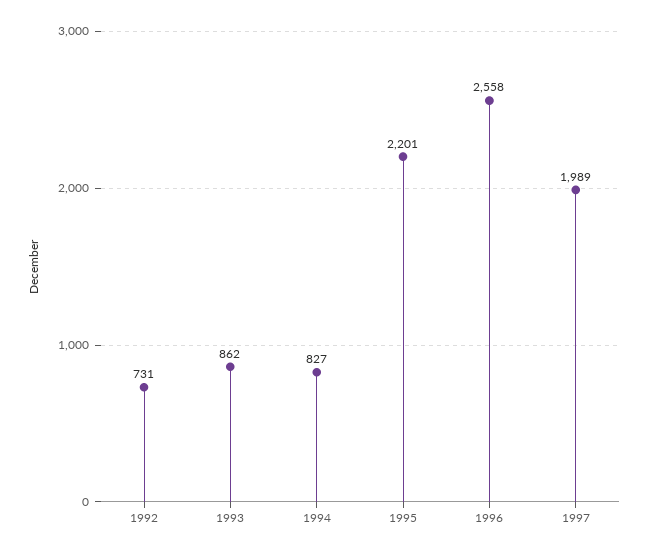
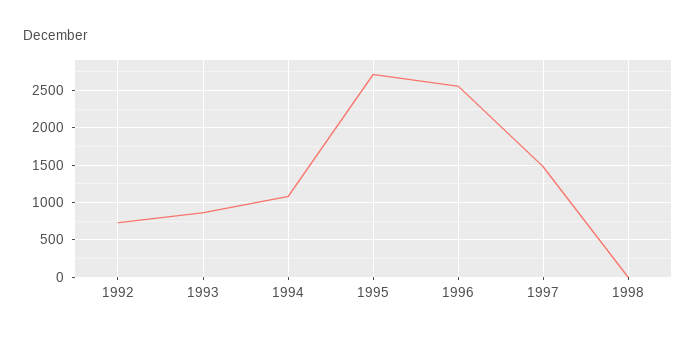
1994: 827 -> 1100
1995: 2201 -> 2700
1997: 1989 -> 1500
1998: none -> 0

